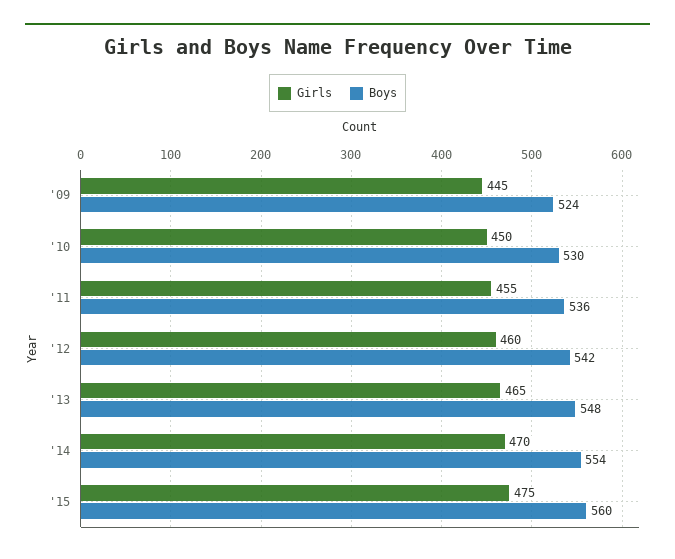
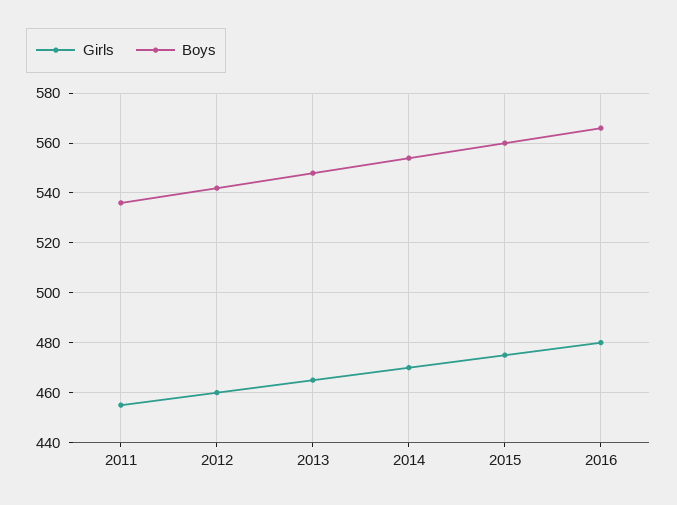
Girls, '09: 445 -> none
Boys, '09: 524 -> none
Girls, '10: 450 -> none
Boys, '10: 530 -> none
Girls, 2016: none -> 480
Boys, 2016: none -> 565

